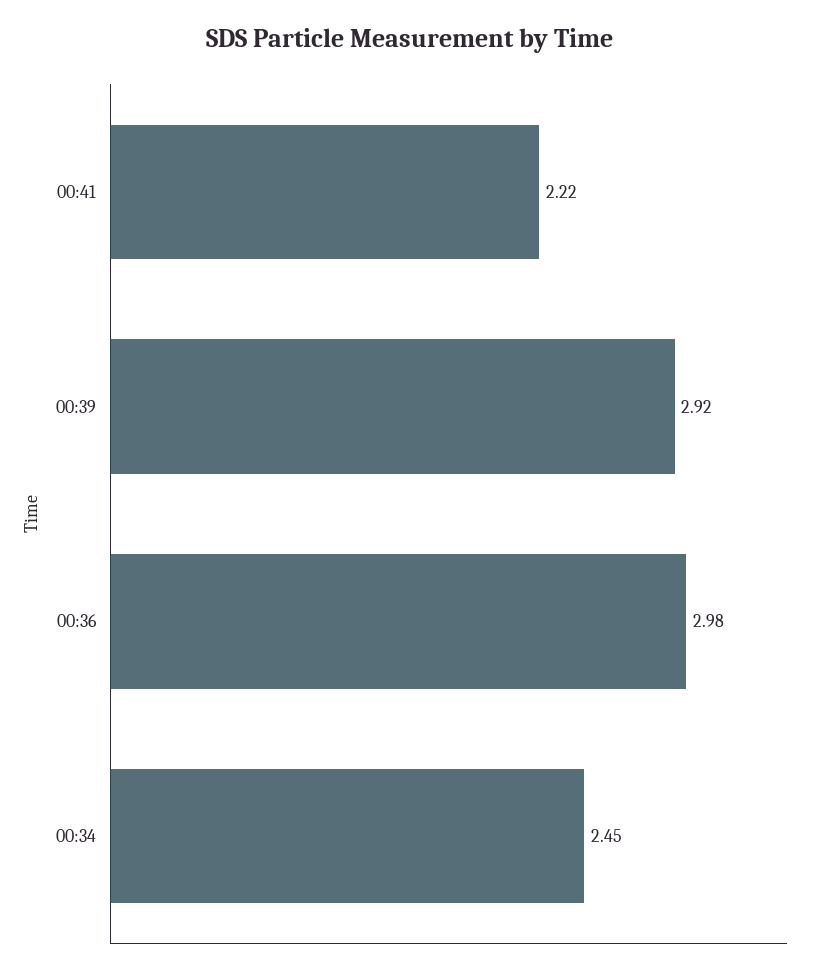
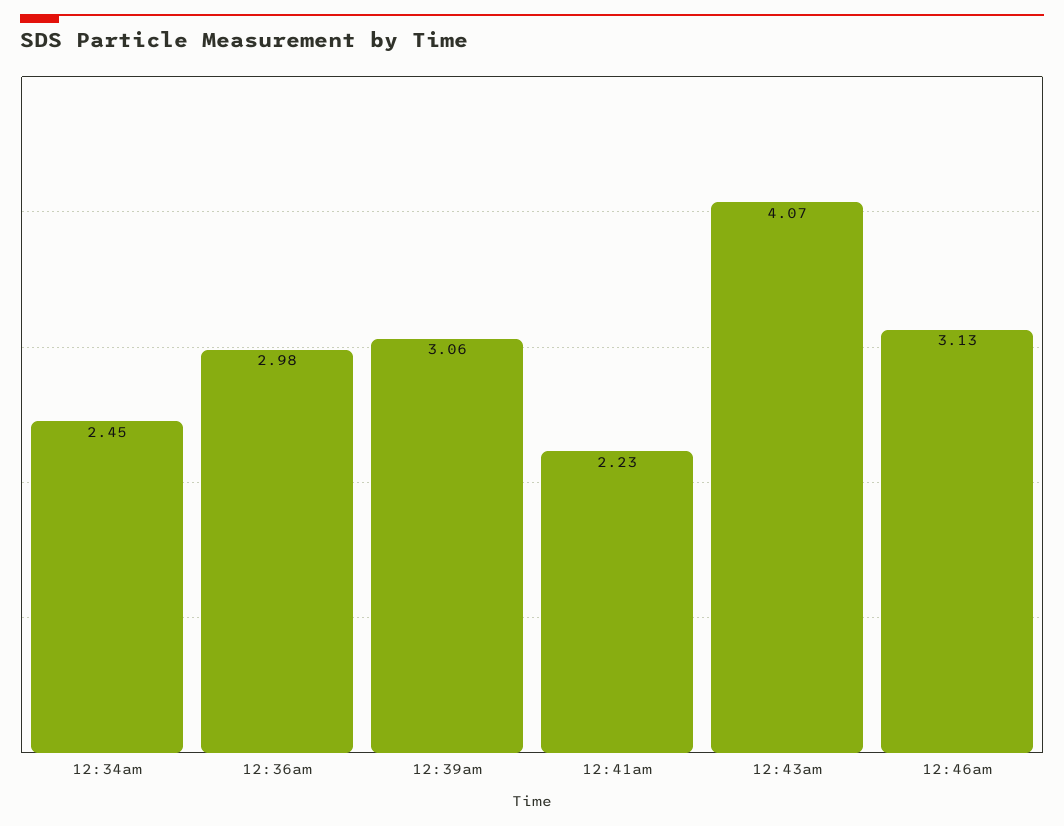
00:41: 2.22 -> 2.23
00:39: 2.92 -> 3.06
12:43am: none -> 4.07
12:46am: none -> 3.13

